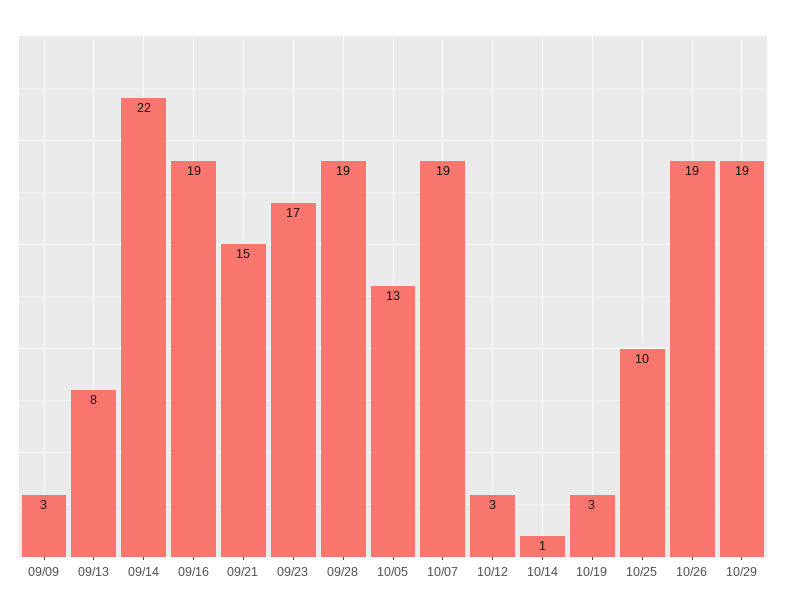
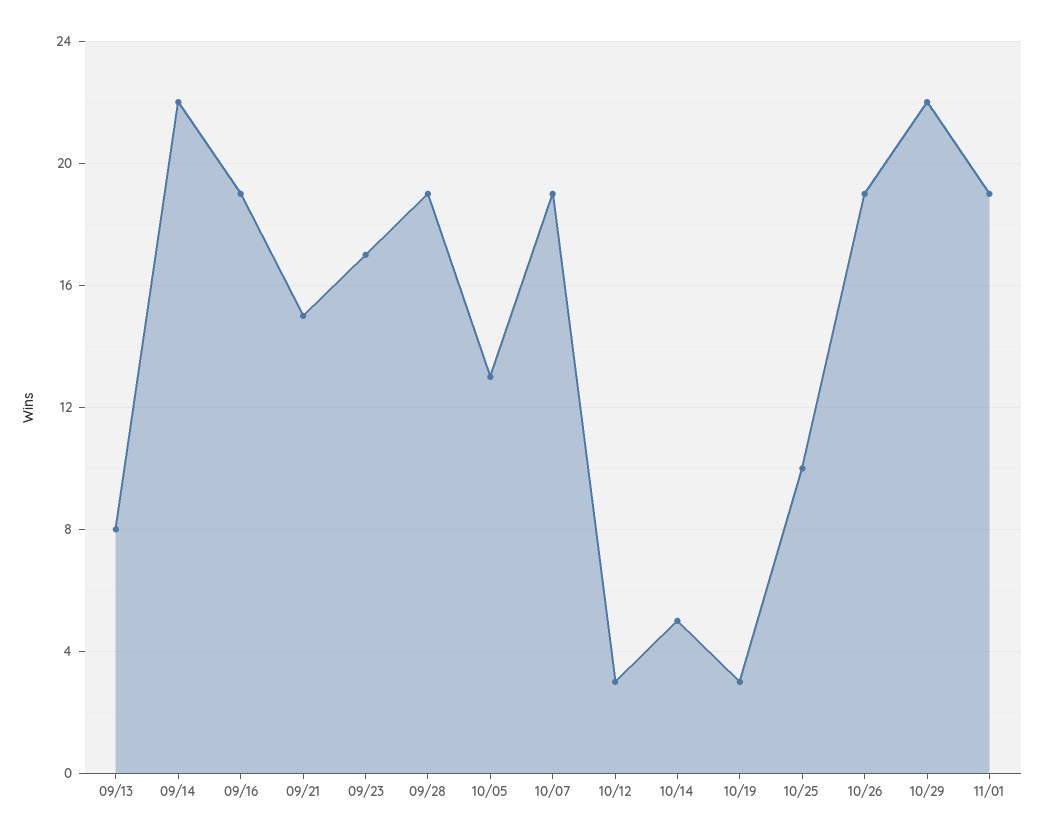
09/09: 3 -> none
10/14: 1 -> 5
10/29: 19 -> 22
11/01: none -> 19

